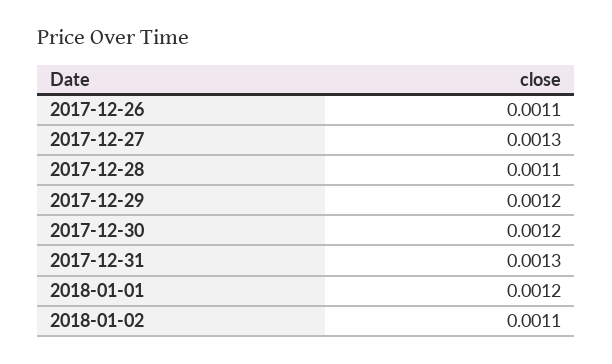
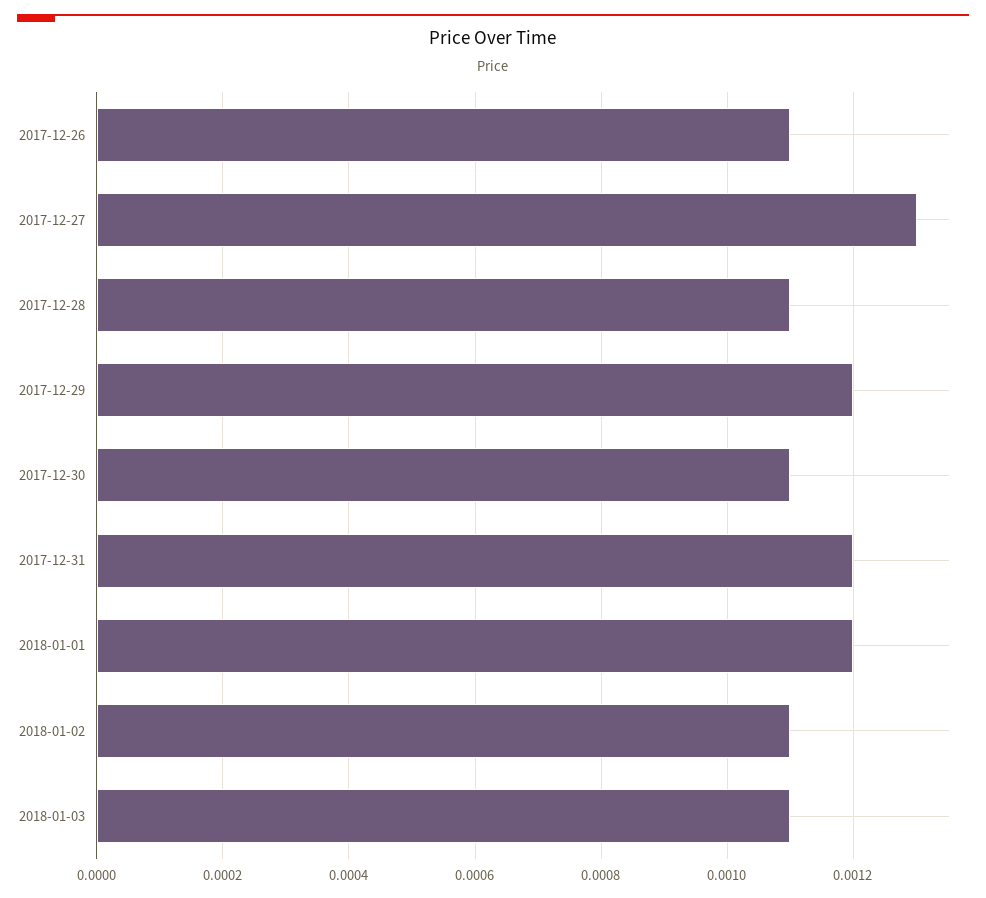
2017-12-30: 0.0012 -> 0.0011
2017-12-31: 0.0013 -> 0.0012
2018-01-03: none -> 0.0011

